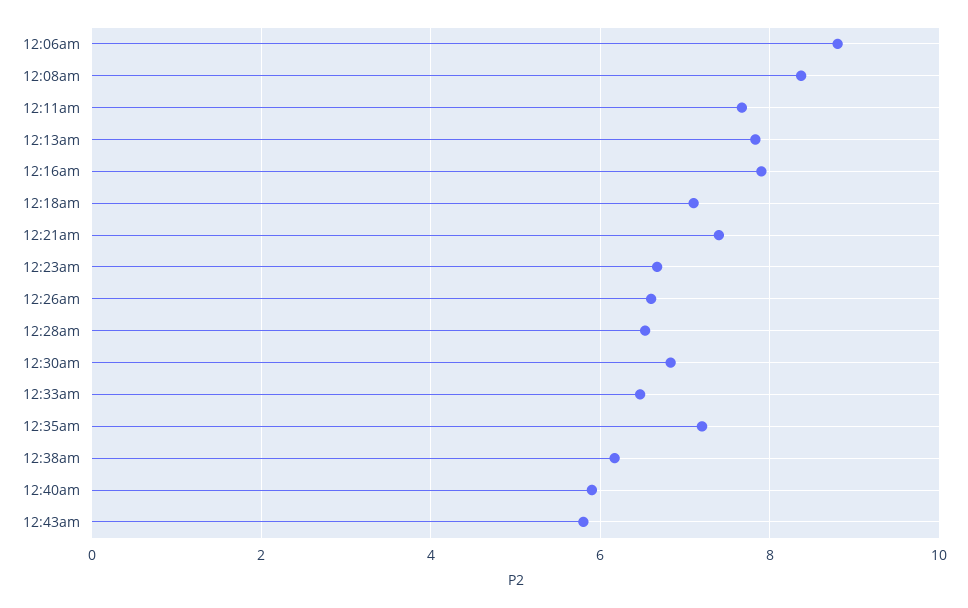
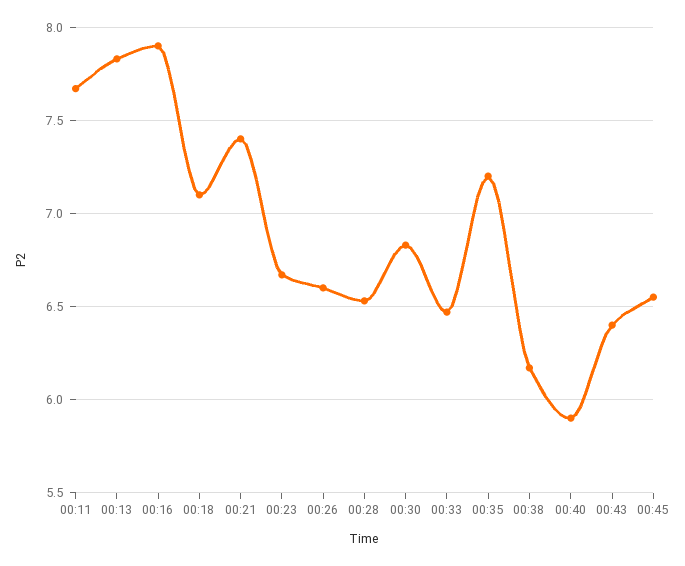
12:06am: 8.8 -> none
12:08am: 8.4 -> none
12:43am: 5.8 -> 6.4
00:45: none -> 6.55

